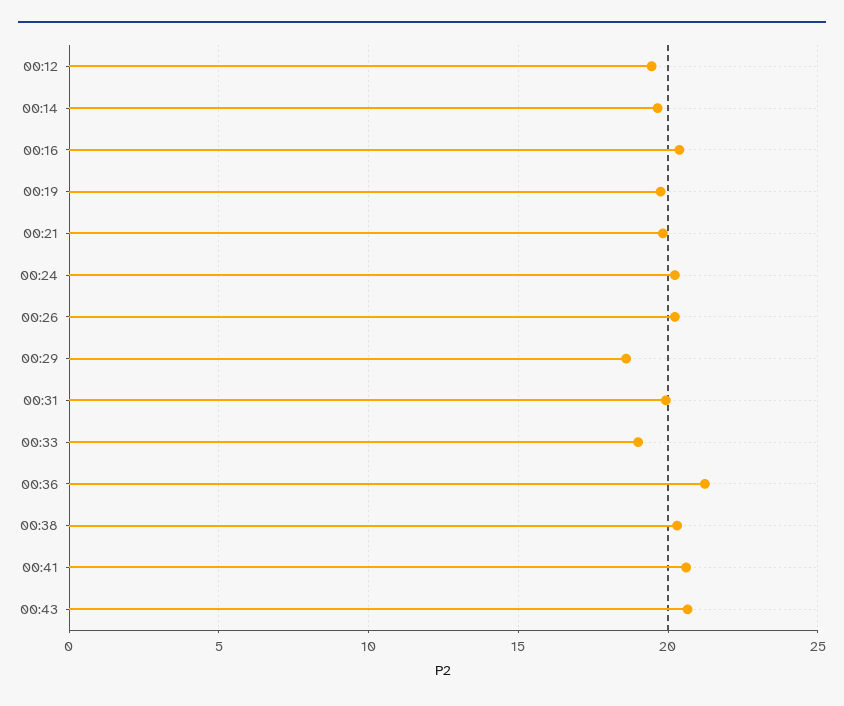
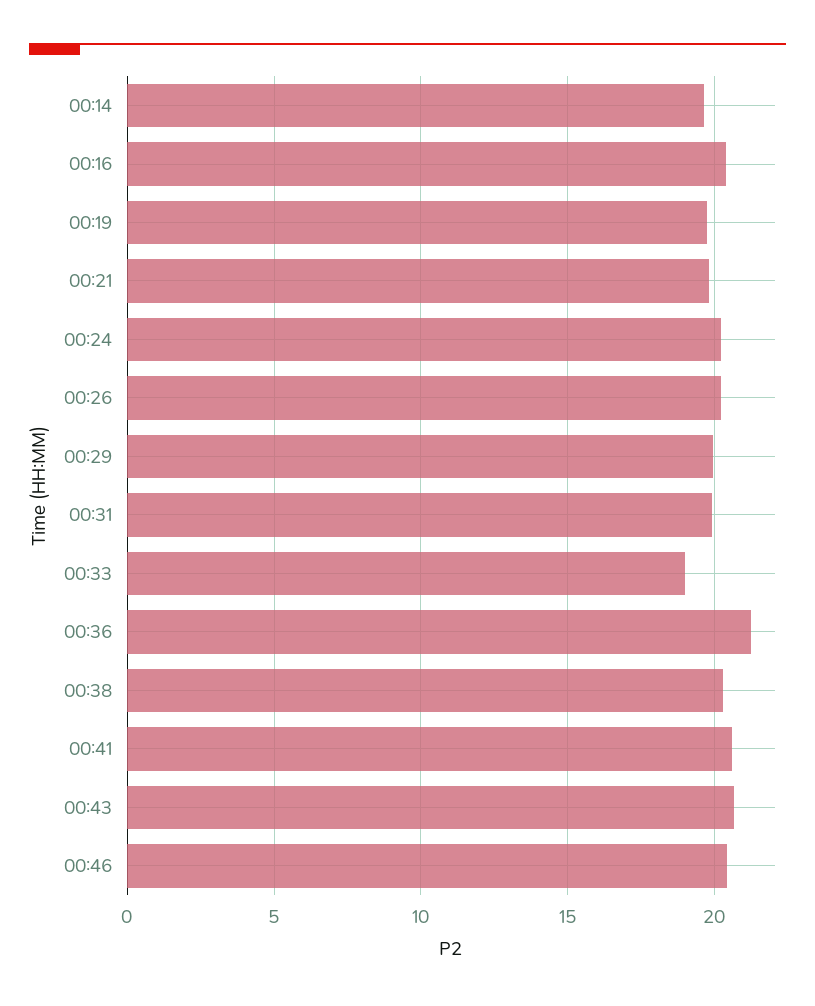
00:12: 19.5 -> none
00:29: 18.5 -> 20
00:46: none -> 20.5

